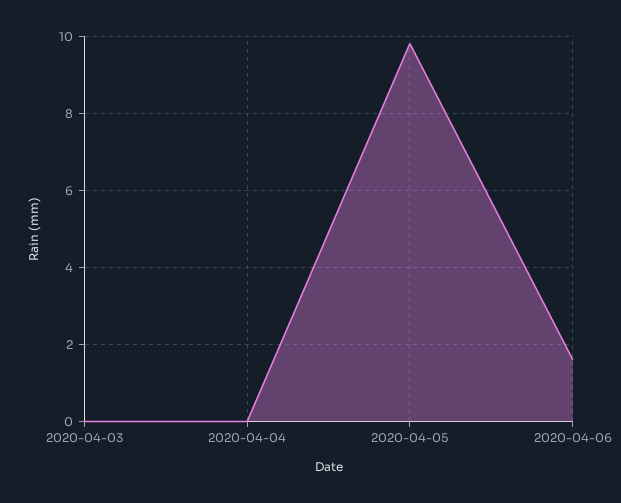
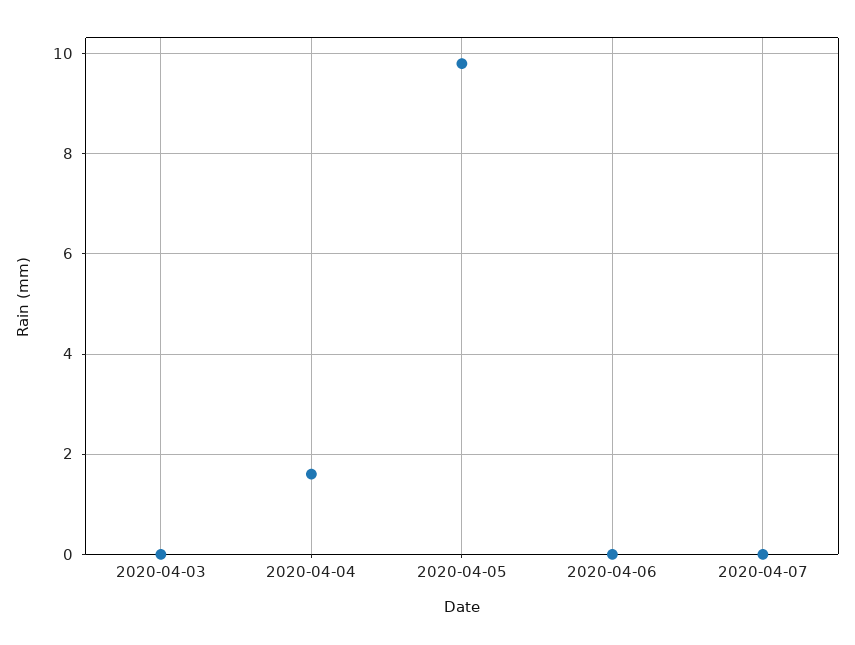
2020-04-04: 0 -> 1.5
2020-04-06: 1.5 -> 0
2020-04-07: none -> 0

